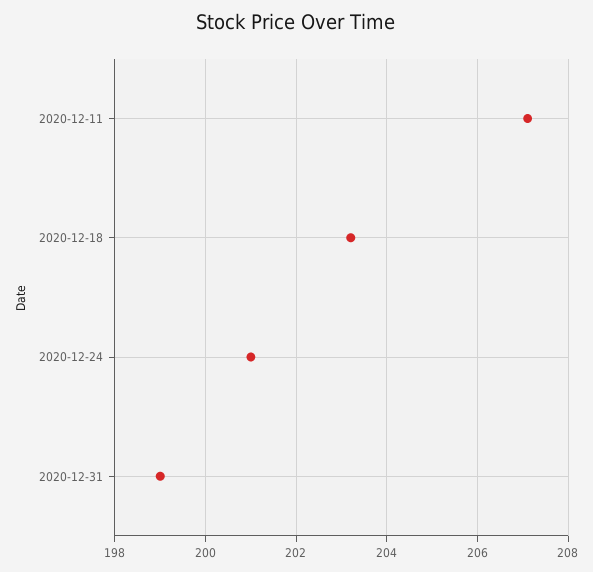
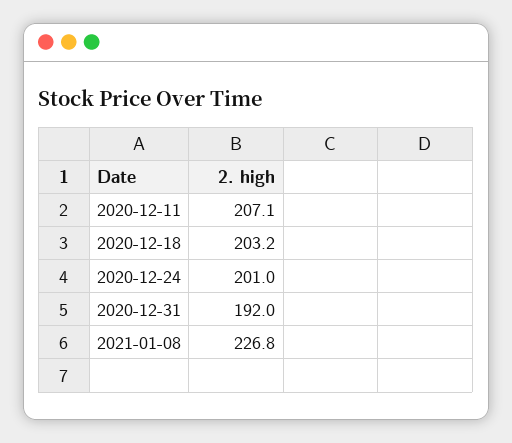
2020-12-31: 199 -> 192
2021-01-08: none -> 226.8

